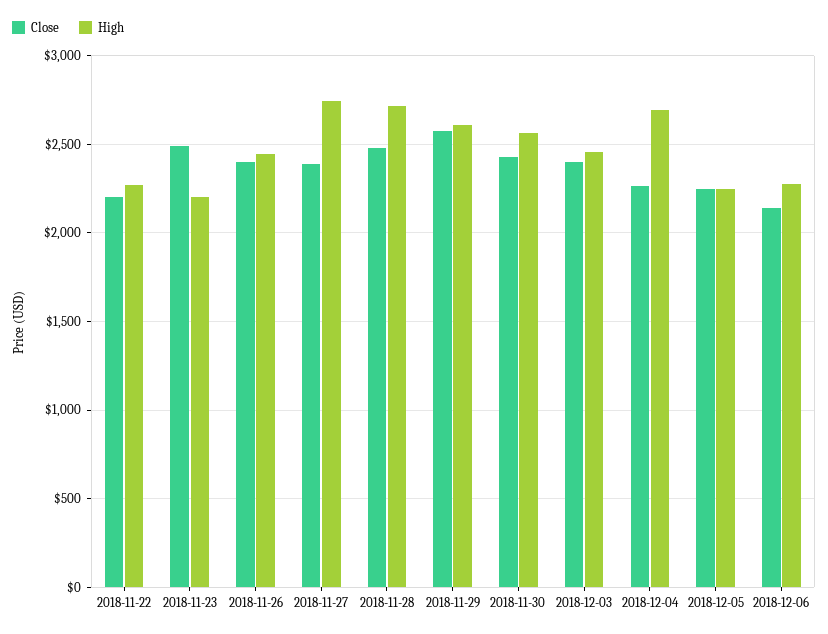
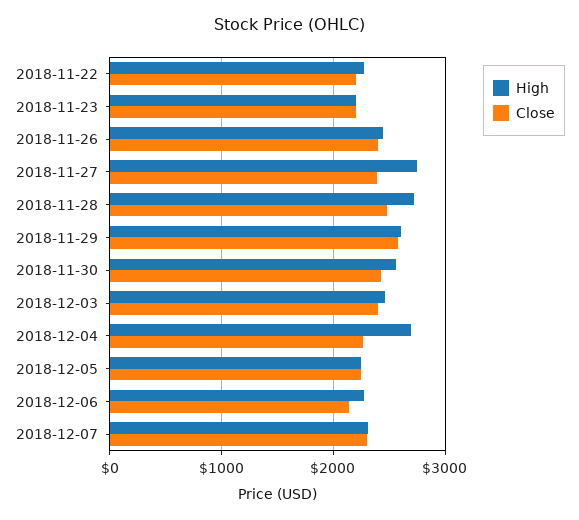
Close, 2018-11-23: 2500 -> 2200
High, 2018-12-07: none -> 2300
Close, 2018-12-07: none -> 2300

